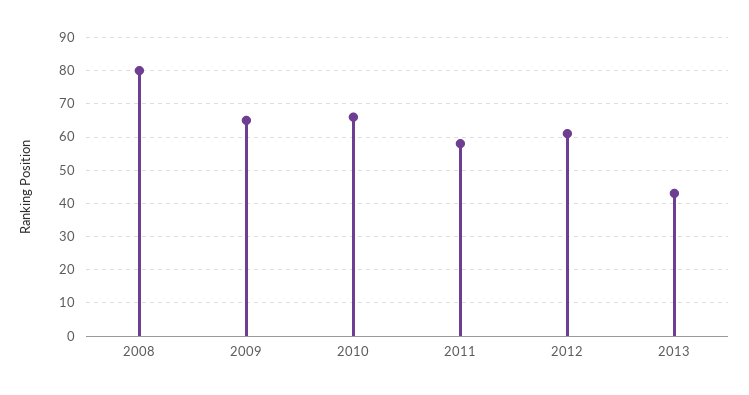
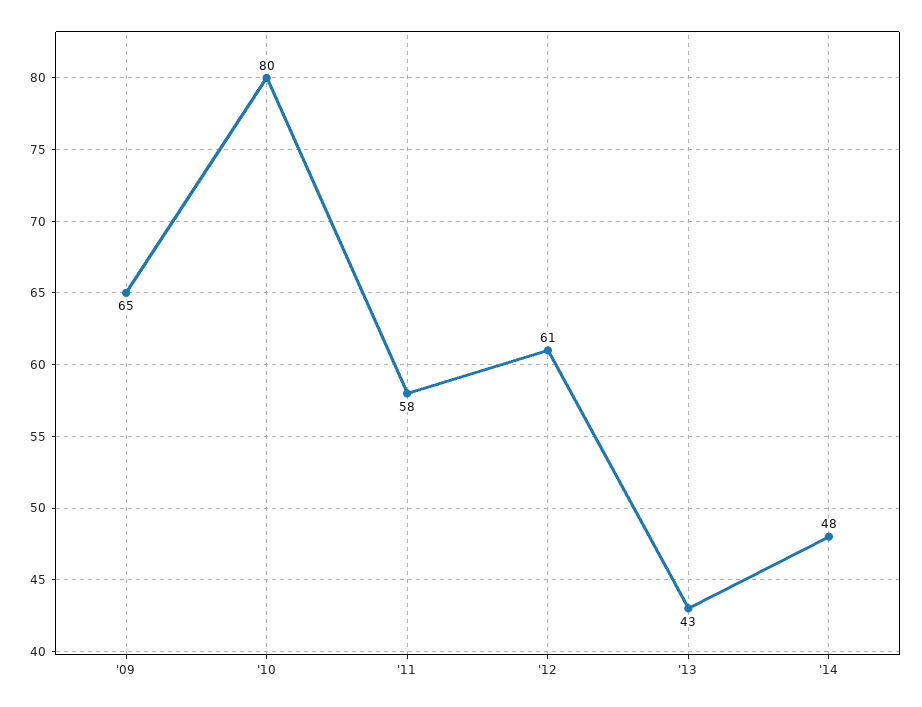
2008: 80 -> none
2010: 65 -> 80
'14: none -> 48

